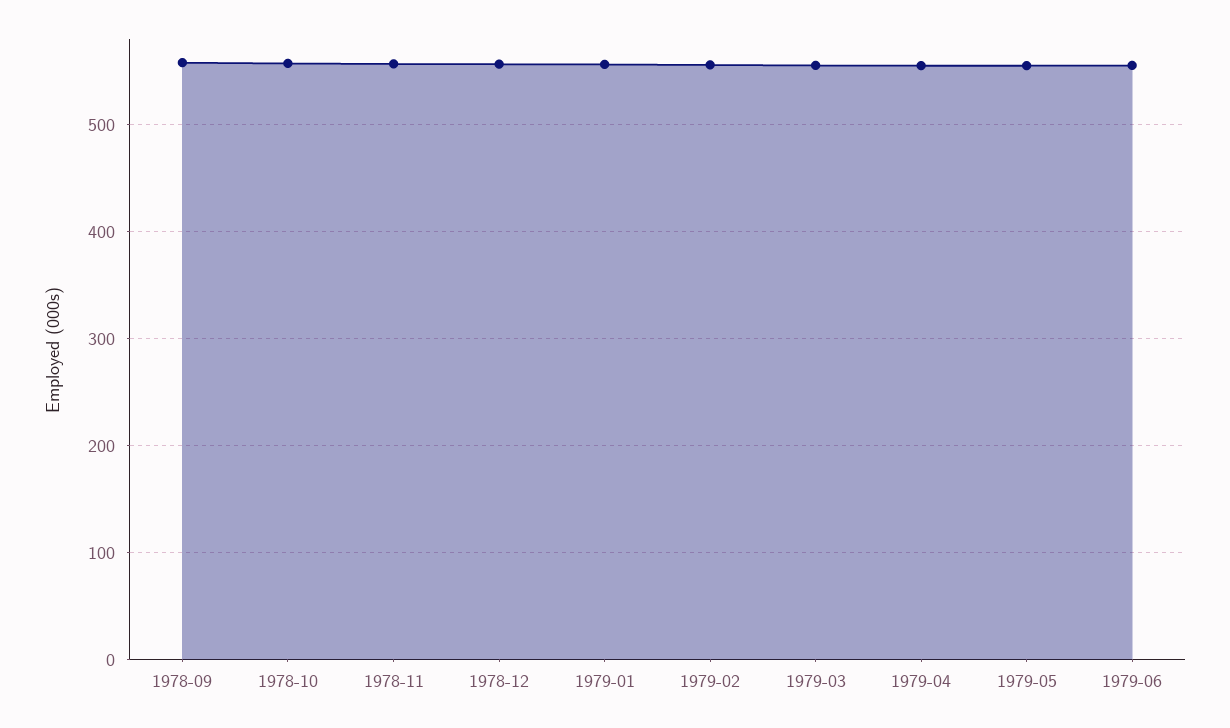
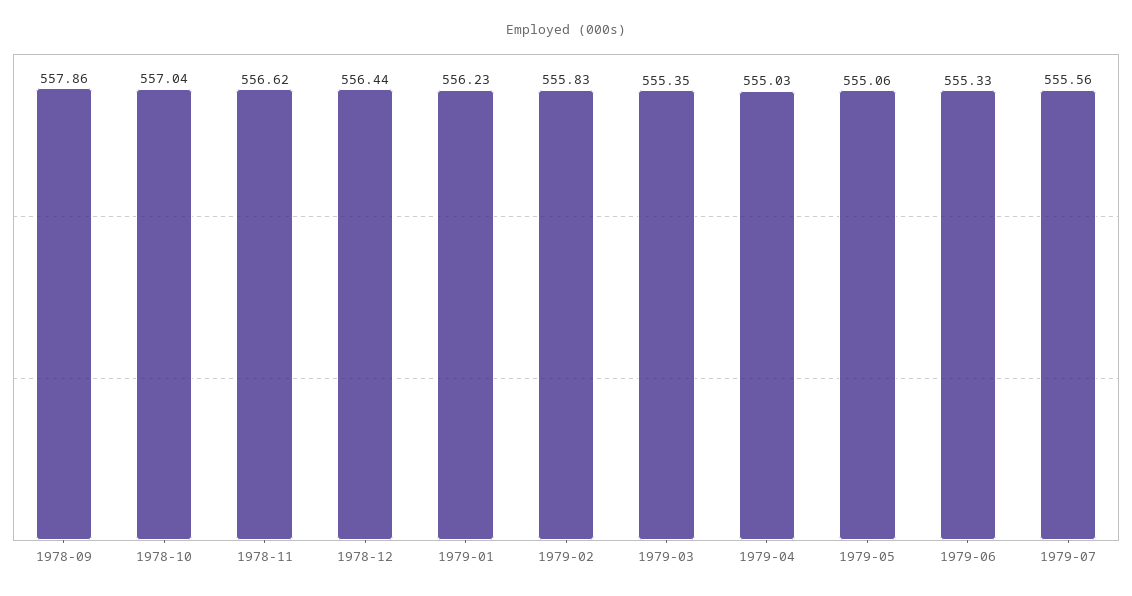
1979-07: none -> 555.56

